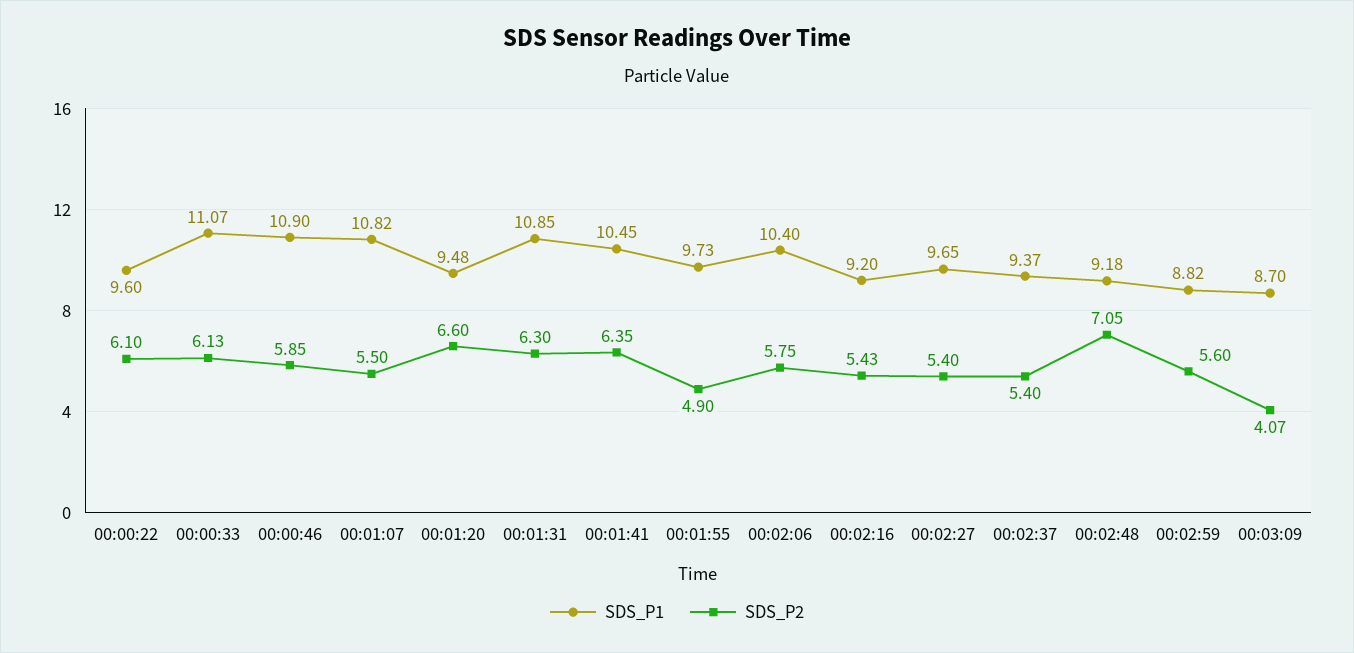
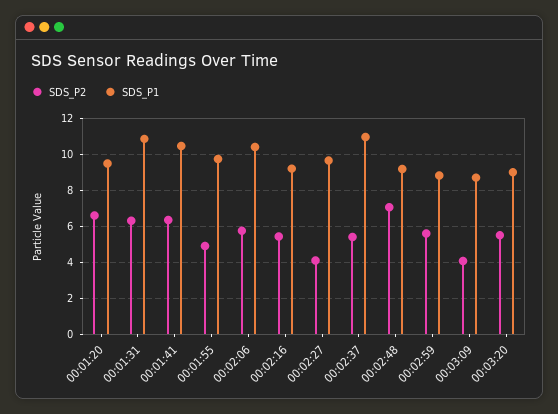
SDS_P1, 00:00:22: 9.6 -> none
SDS_P2, 00:00:22: 6.1 -> none
SDS_P1, 00:00:33: 11.07 -> none
SDS_P2, 00:00:33: 6.13 -> none
SDS_P1, 00:00:46: 10.9 -> none
SDS_P2, 00:00:46: 5.85 -> none
SDS_P1, 00:01:07: 10.82 -> none
SDS_P2, 00:01:07: 5.5 -> none
SDS_P2, 00:02:27: 5.4 -> 4
SDS_P1, 00:02:37: 9.37 -> 11
SDS_P2, 00:03:20: none -> 5.5
SDS_P1, 00:03:20: none -> 9

